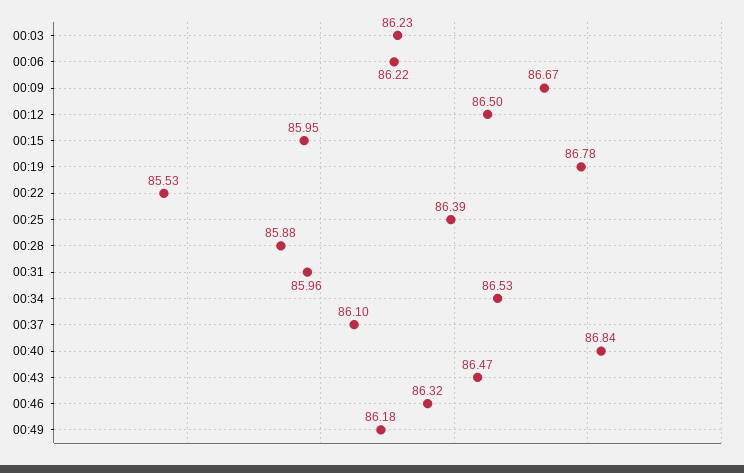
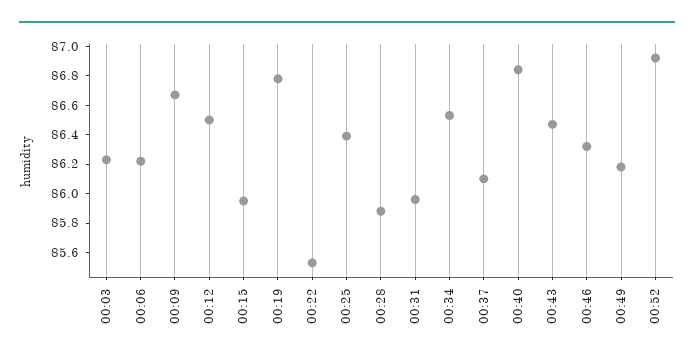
00:52: none -> 86.9

